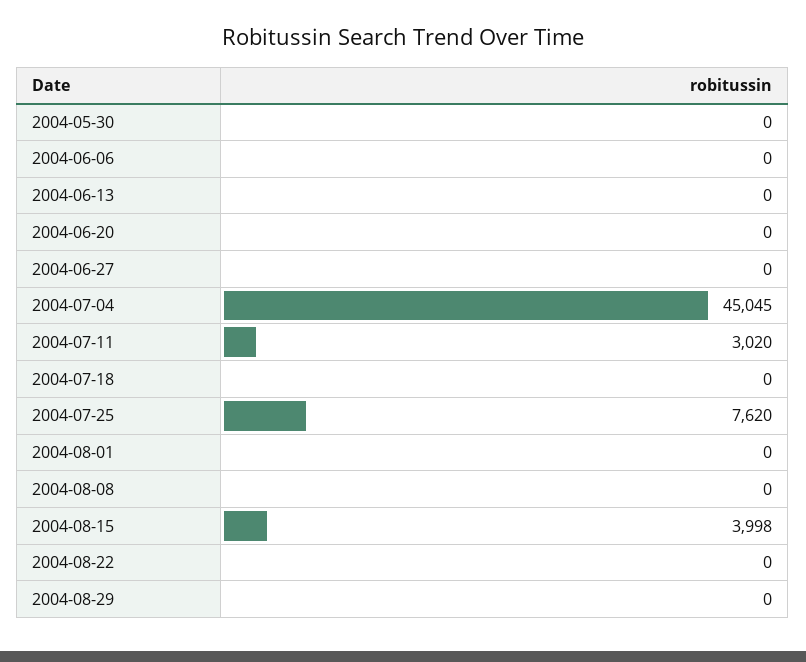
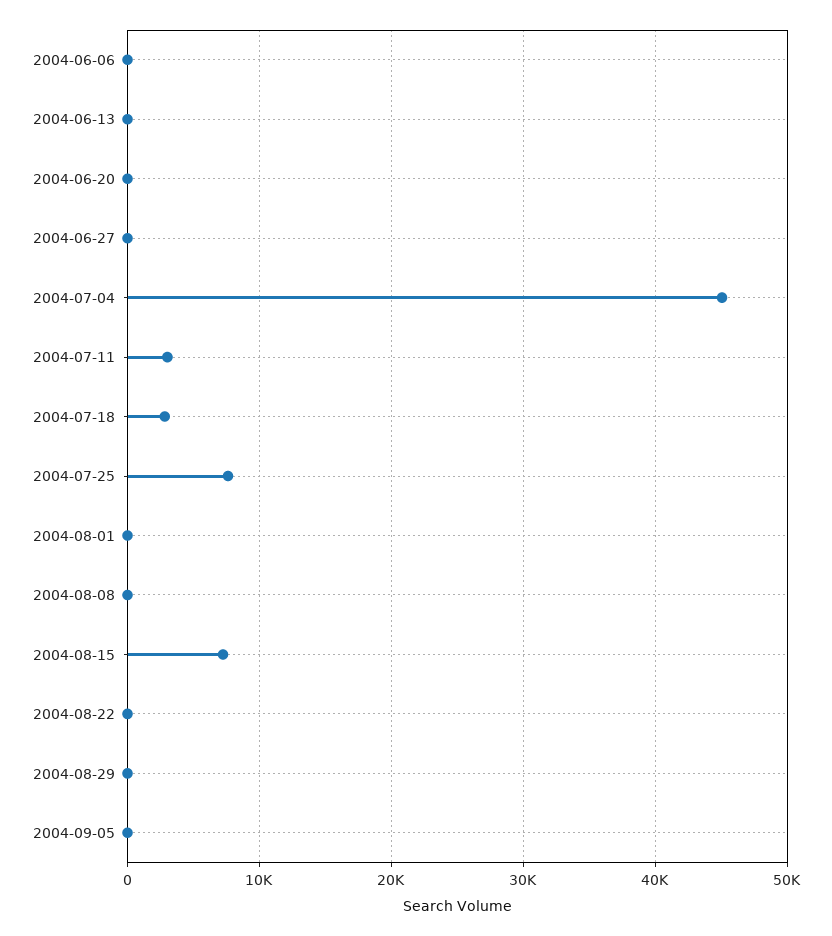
2004-05-30: 0 -> none
2004-07-18: 0 -> 3000
2004-08-15: 3998 -> 7000
2004-09-05: none -> 0

